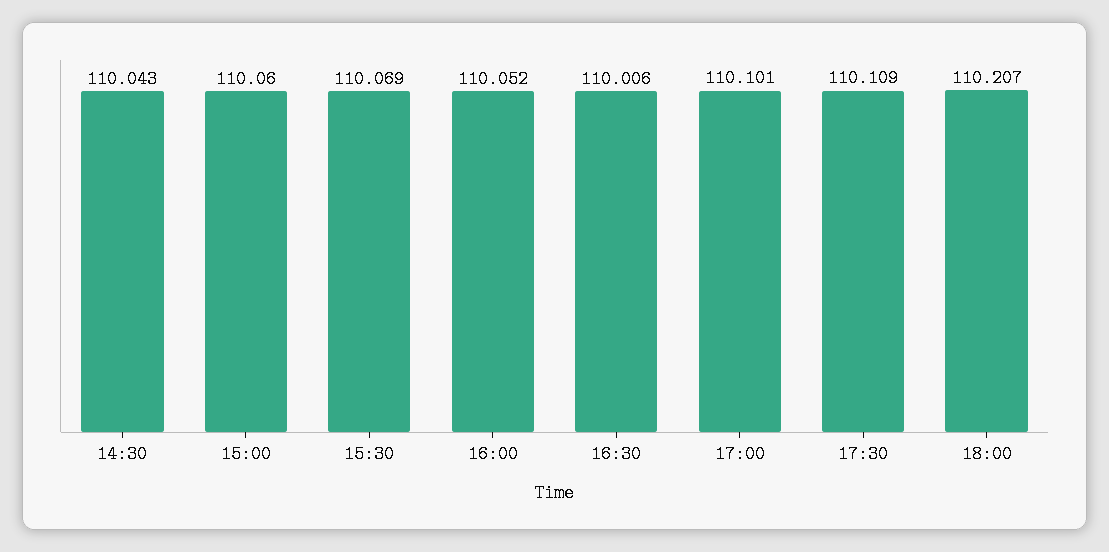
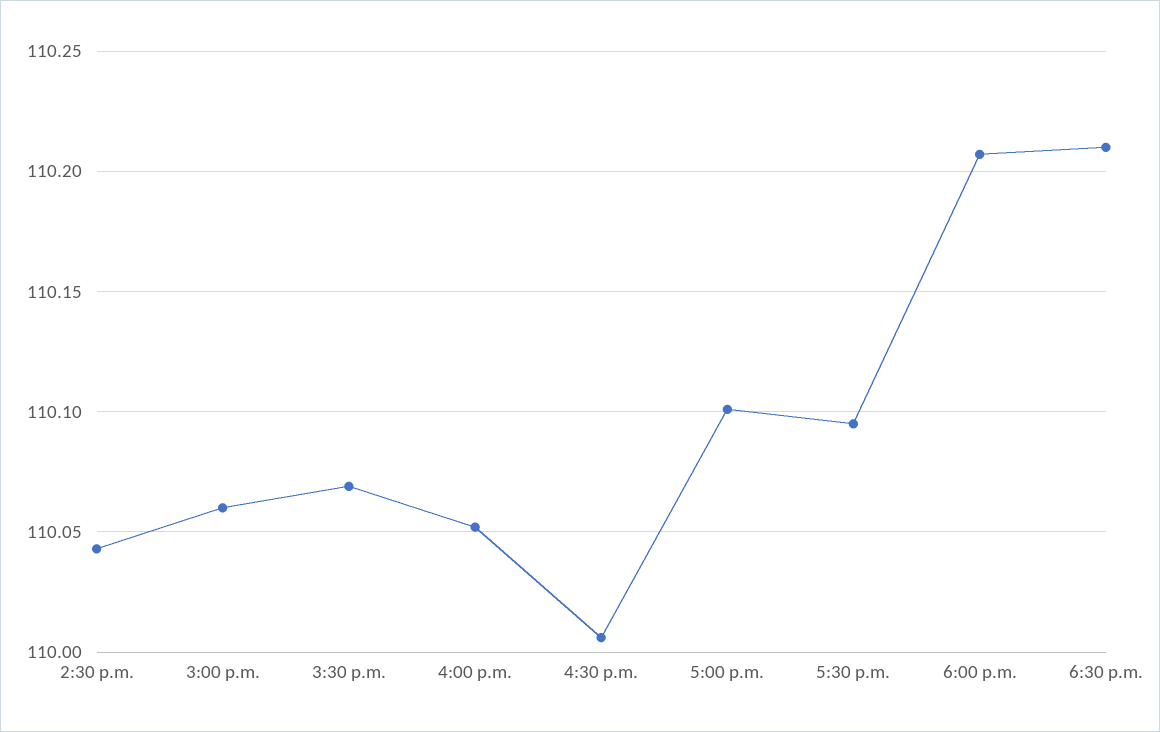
17:30: 110.109 -> 110.095
6:30 p.m.: none -> 110.21

